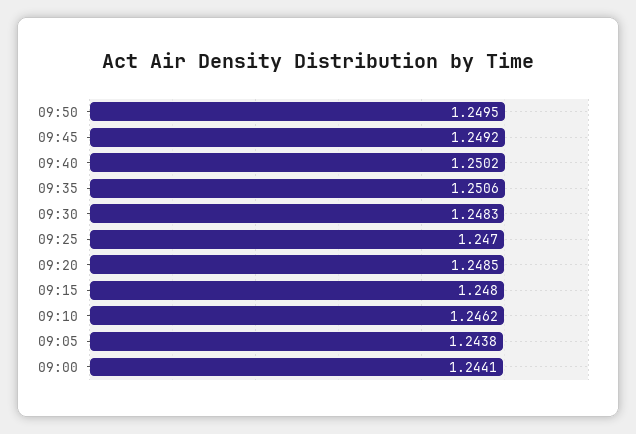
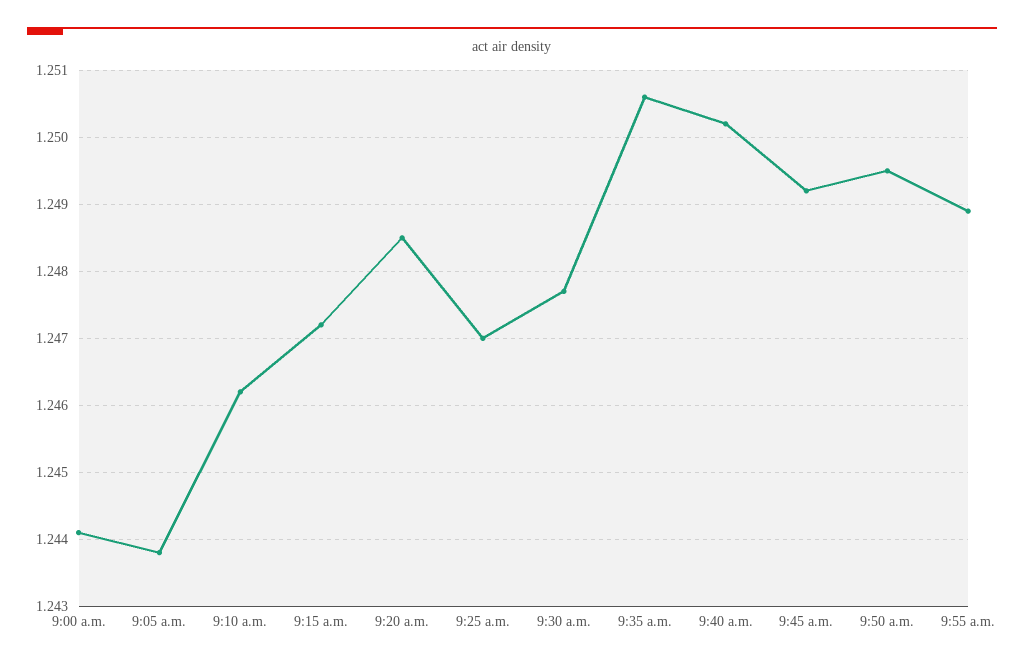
09:30: 1.2483 -> 1.2477
09:15: 1.248 -> 1.2472
9:55 a.m.: none -> 1.2489

